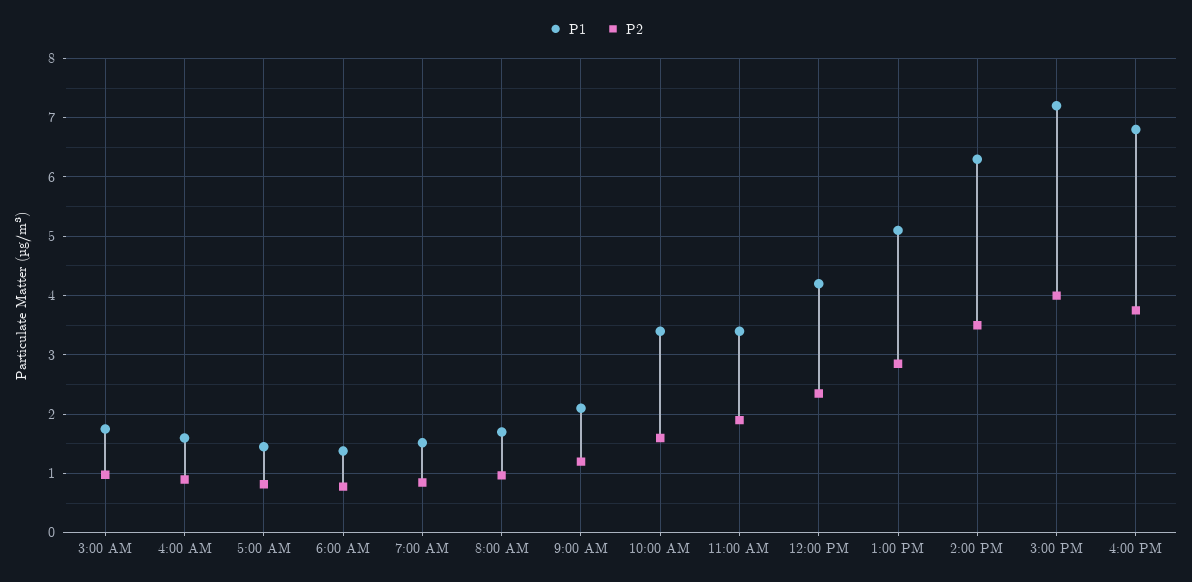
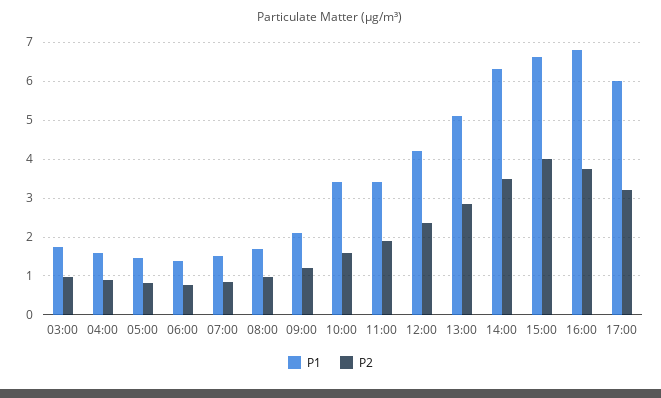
P1, 3:00 PM: 7.2 -> 6.6
P1, 17:00: none -> 6
P2, 17:00: none -> 3.2

